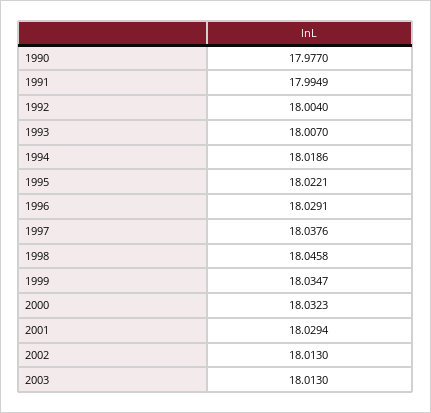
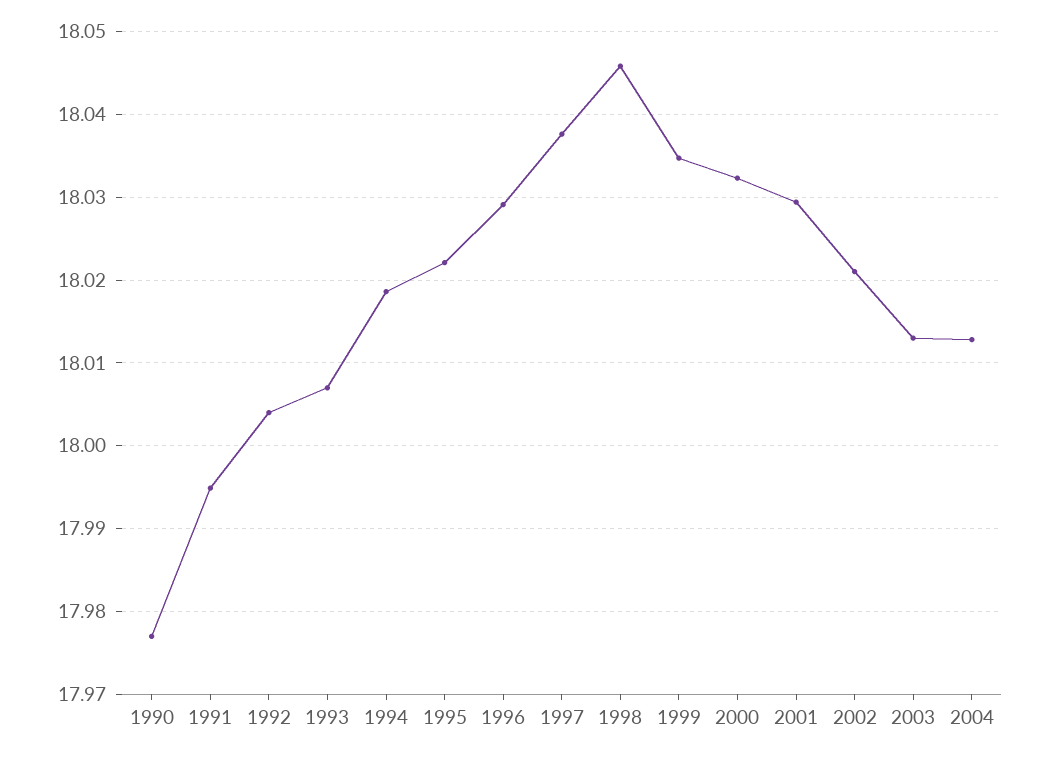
2002: 18.013 -> 18.021
2004: none -> 18.013

